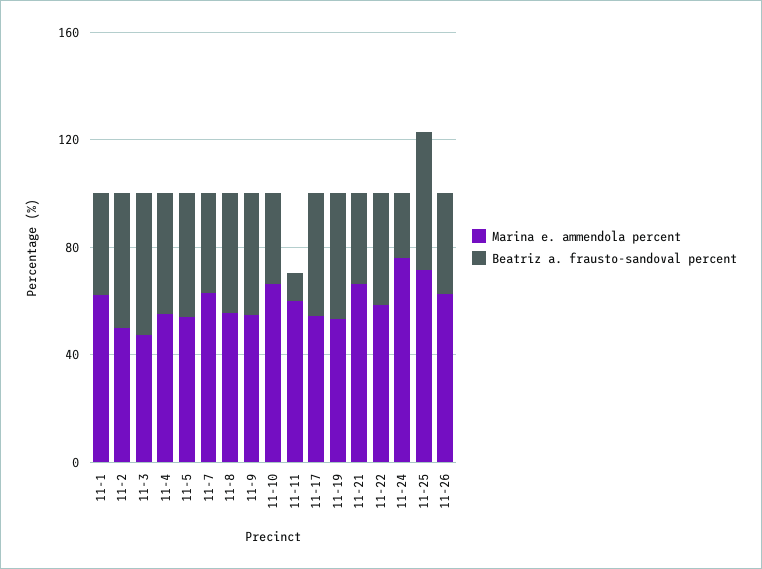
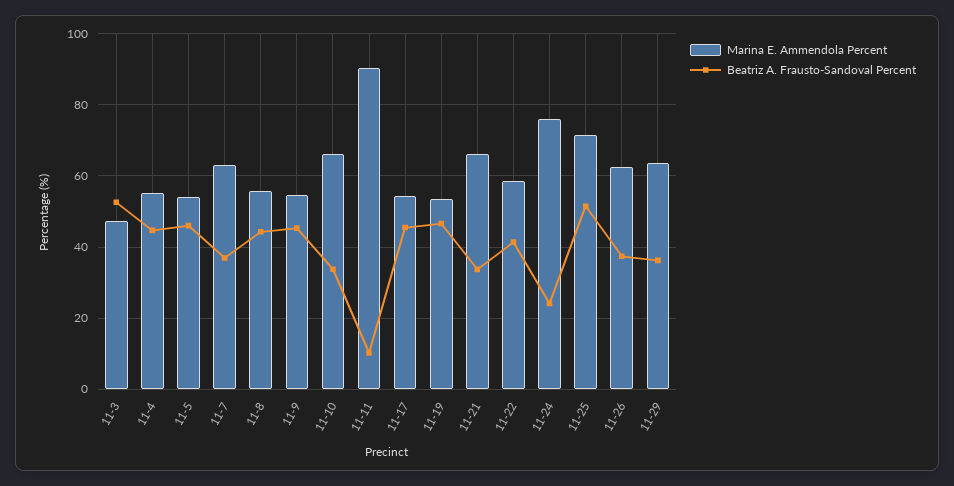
Marina e. ammendola percent, 11-1: 60 -> none
Beatriz a. frausto-sandoval percent, 11-1: 40 -> none
Marina e. ammendola percent, 11-2: 50 -> none
Beatriz a. frausto-sandoval percent, 11-2: 50 -> none
Marina e. ammendola percent, 11-11: 60 -> 90
Marina e. ammendola percent, 11-29: none -> 64
Beatriz a. frausto-sandoval percent, 11-29: none -> 36

